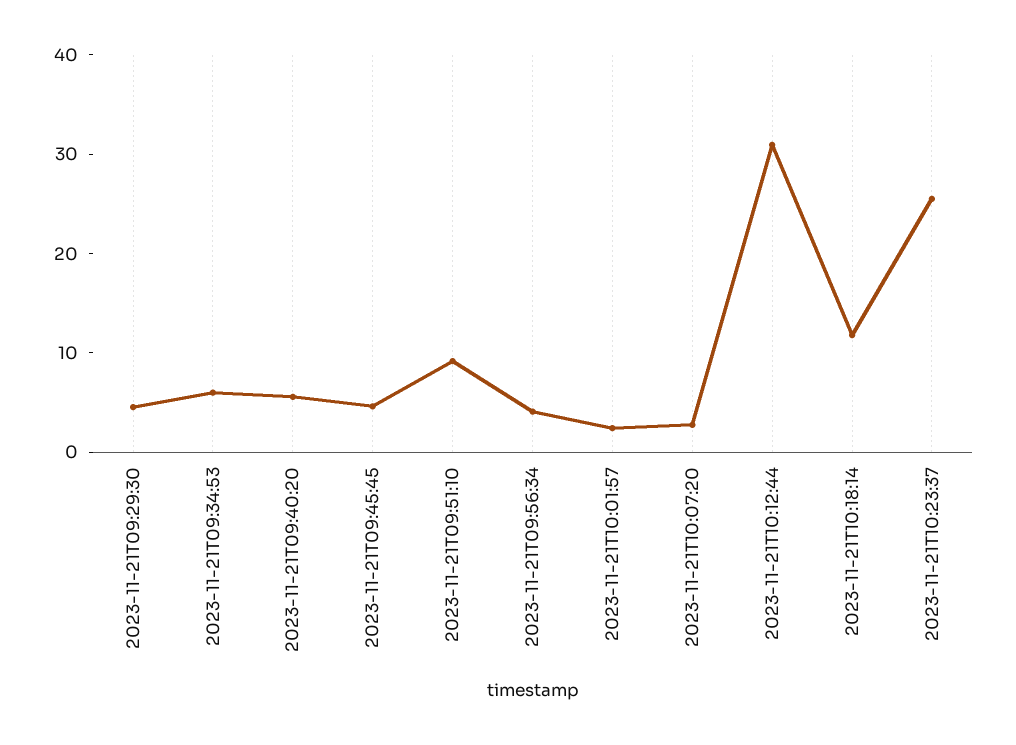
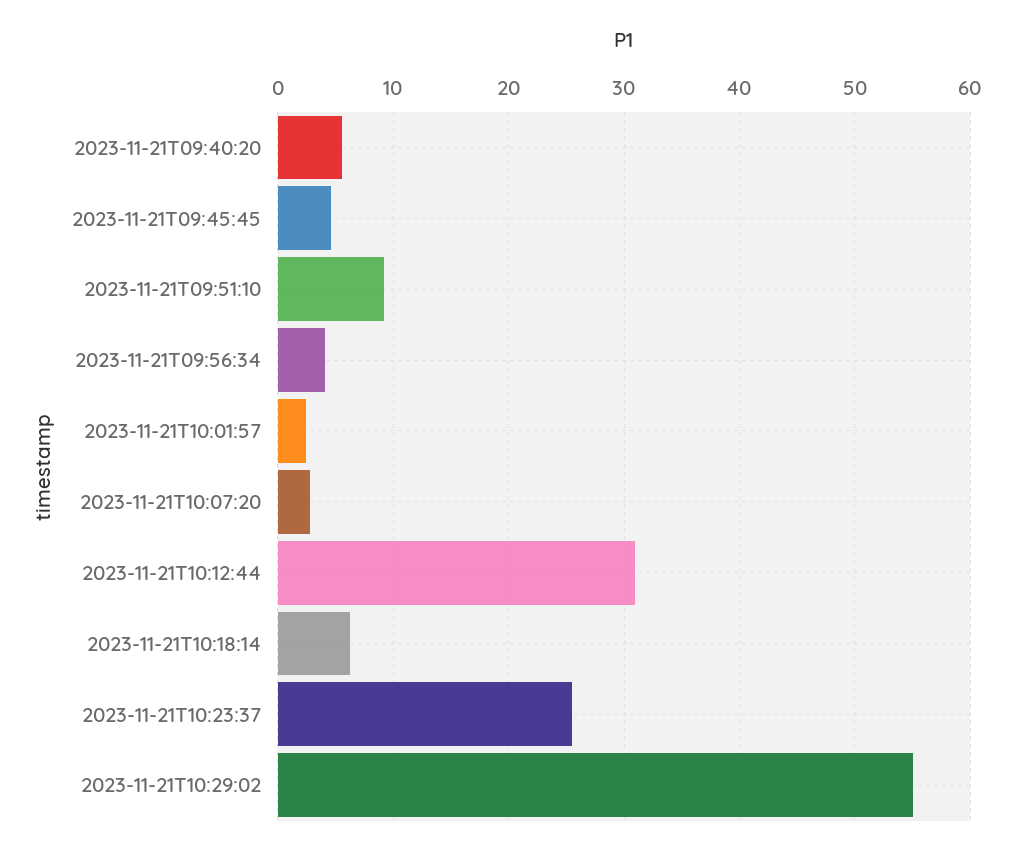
2023-11-21T09:29:30: 4 -> none
2023-11-21T09:34:53: 6 -> none
2023-11-21T10:18:14: 12 -> 6
2023-11-21T10:29:02: none -> 55

